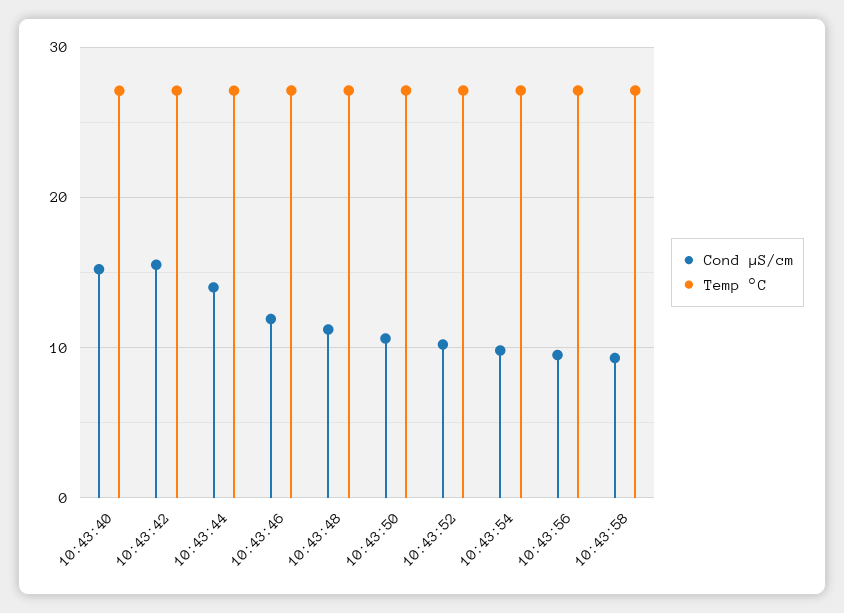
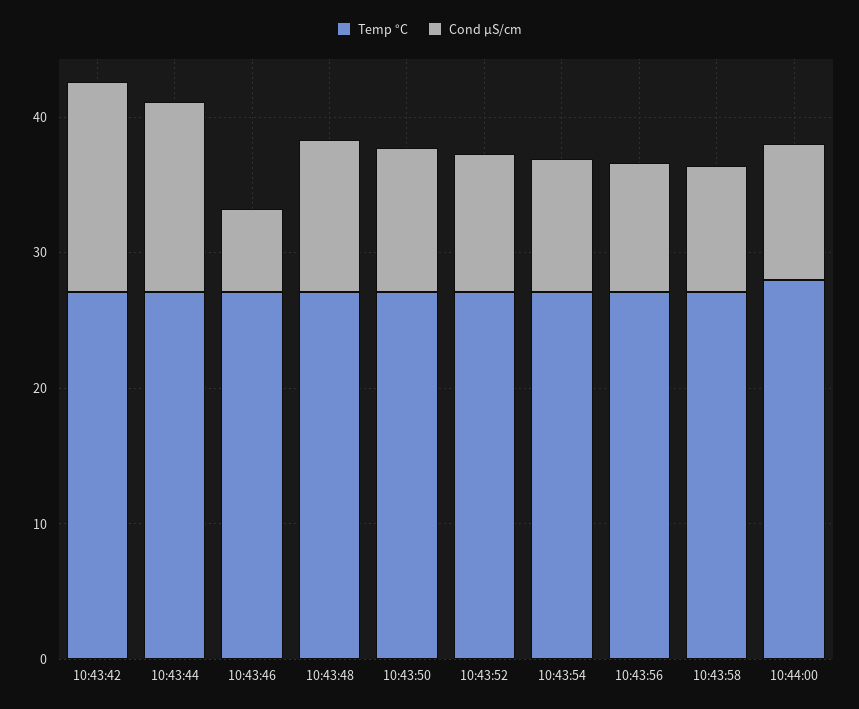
Cond µS/cm, 10:43:40: 15 -> none
Temp °C, 10:43:40: 27 -> none
Cond µS/cm, 10:43:46: 12 -> 6
Temp °C, 10:44:00: none -> 28
Cond µS/cm, 10:44:00: none -> 10

